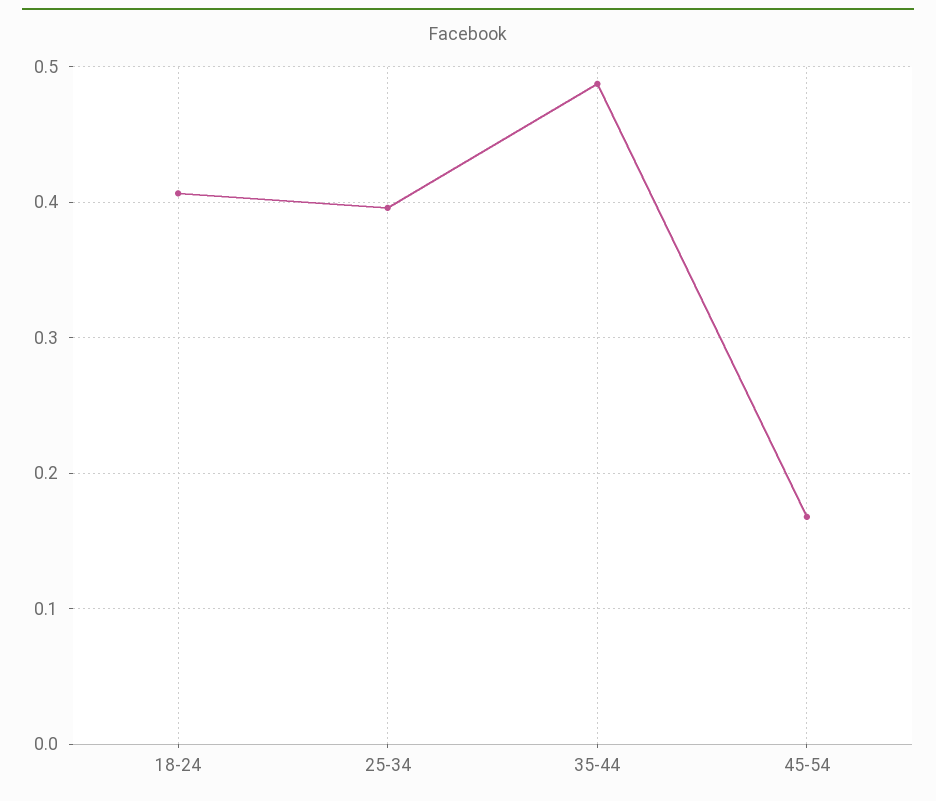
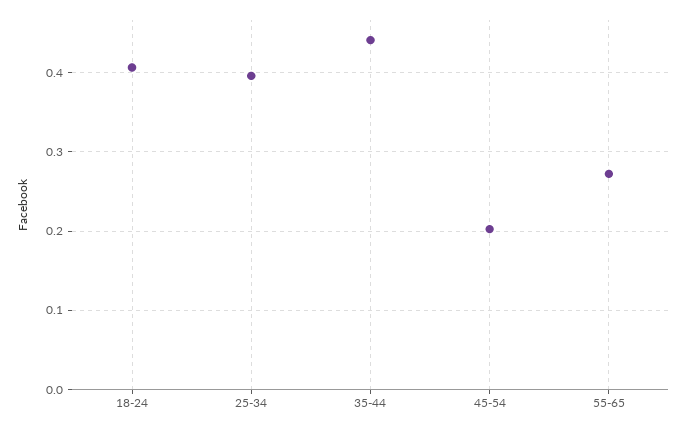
35-44: 0.49 -> 0.44
45-54: 0.17 -> 0.2
55-65: none -> 0.27

